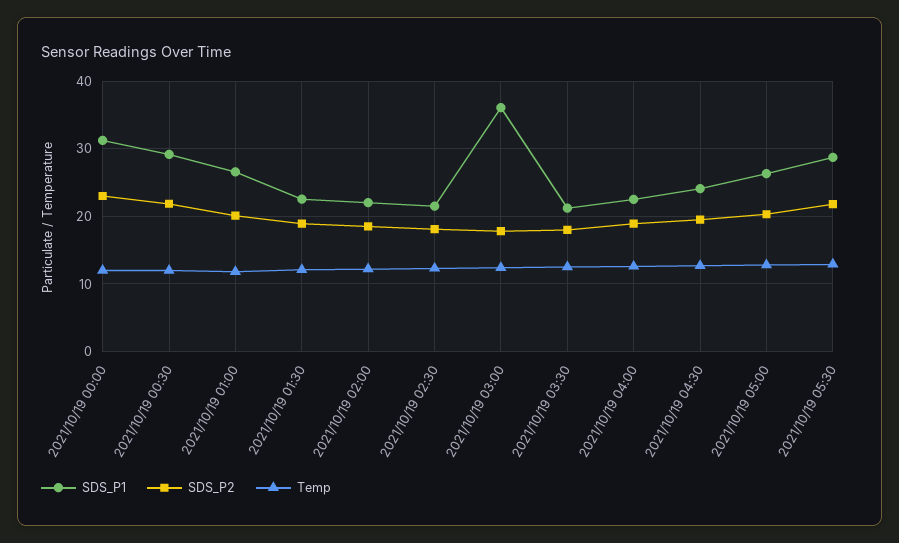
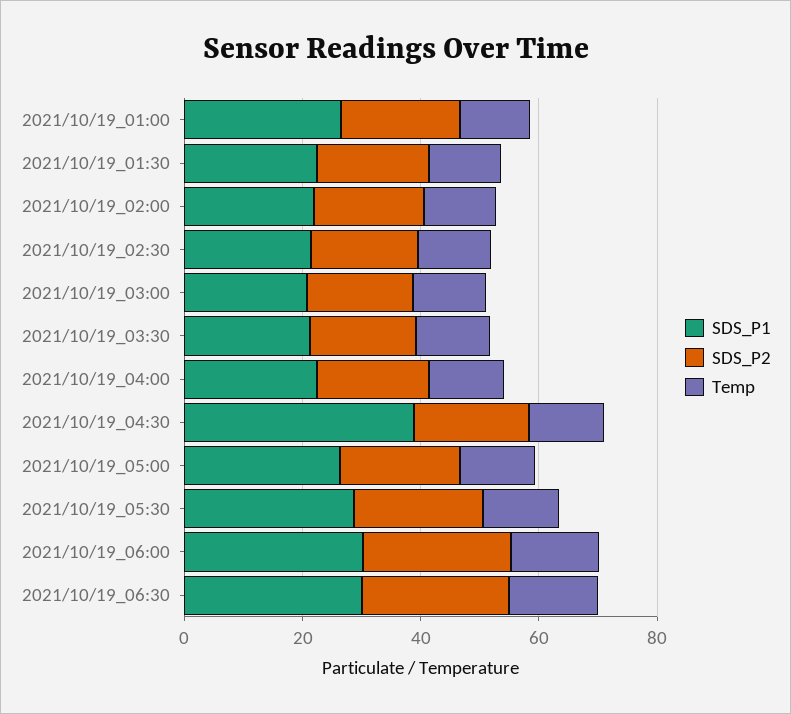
SDS_P1, 2021/10/19 00:00: 31 -> none
SDS_P2, 2021/10/19 00:00: 23 -> none
Temp, 2021/10/19 00:00: 12 -> none
SDS_P1, 2021/10/19 00:30: 29 -> none
SDS_P2, 2021/10/19 00:30: 22 -> none
Temp, 2021/10/19 00:30: 12 -> none
SDS_P1, 2021/10/19 03:00: 36 -> 20
SDS_P1, 2021/10/19 04:30: 24 -> 40
SDS_P1, 2021/10/19_06:00: none -> 30
SDS_P2, 2021/10/19_06:00: none -> 25
Temp, 2021/10/19_06:00: none -> 15
SDS_P1, 2021/10/19_06:30: none -> 30
SDS_P2, 2021/10/19_06:30: none -> 25
Temp, 2021/10/19_06:30: none -> 15

